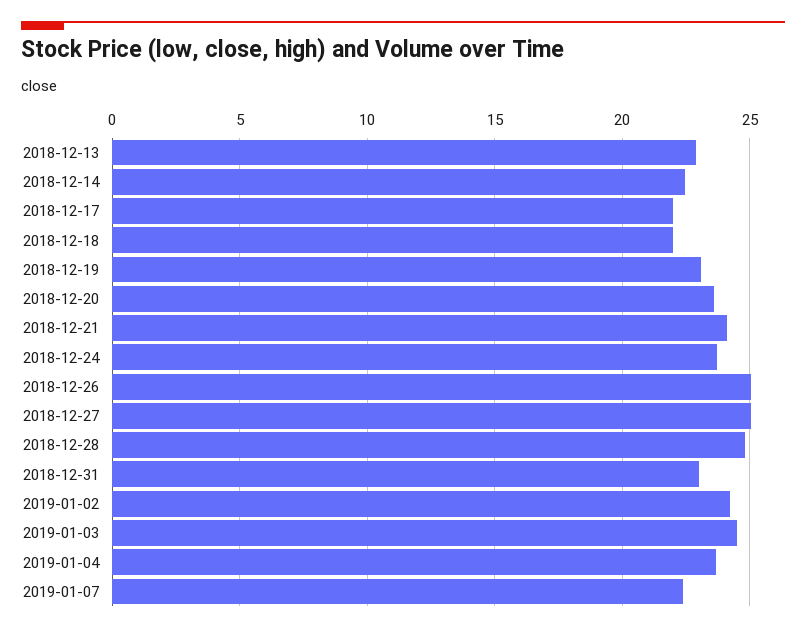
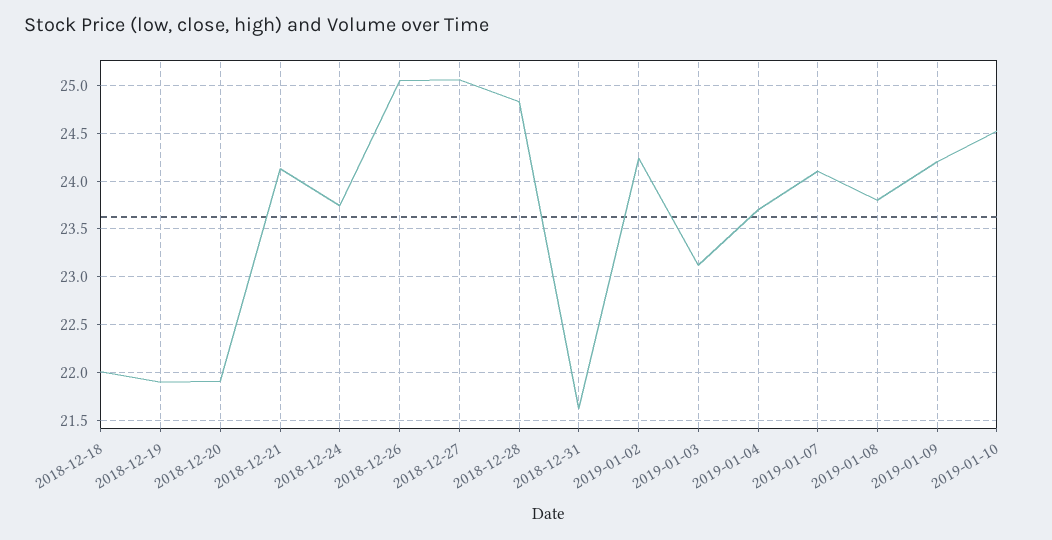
2018-12-13: 23 -> none
2018-12-14: 22.5 -> none
2018-12-17: 22 -> none
2018-12-19: 23 -> 21.9
2018-12-20: 23.5 -> 21.9
2018-12-31: 23 -> 21.6
2019-01-03: 24.5 -> 23.1
2019-01-07: 22.5 -> 24.1
2019-01-08: none -> 23.8
2019-01-09: none -> 24.2
2019-01-10: none -> 24.5

